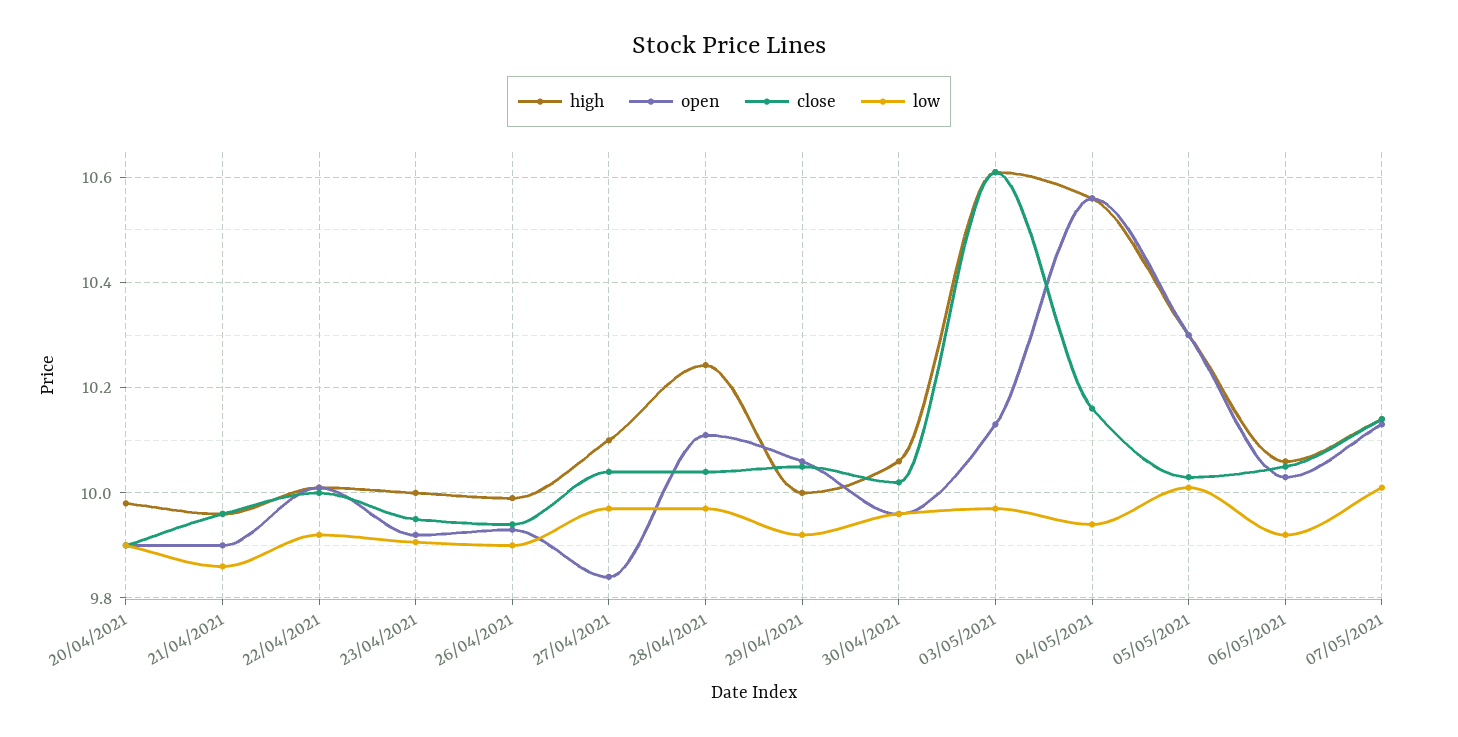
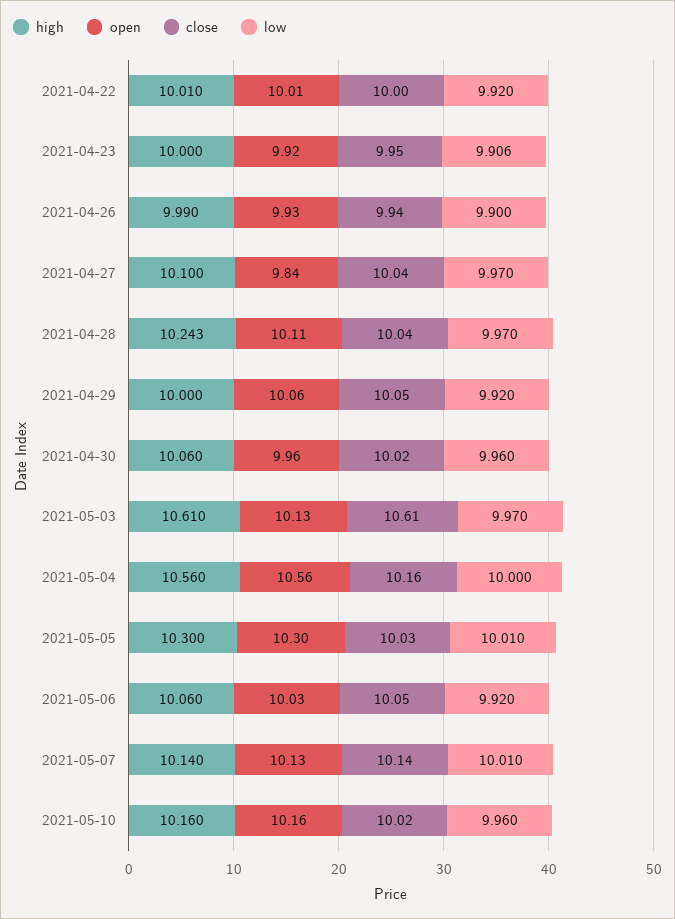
high, 20/04/2021: 9.98 -> none
open, 20/04/2021: 9.9 -> none
close, 20/04/2021: 9.9 -> none
low, 20/04/2021: 9.9 -> none
high, 21/04/2021: 9.96 -> none
open, 21/04/2021: 9.9 -> none
close, 21/04/2021: 9.96 -> none
low, 21/04/2021: 9.86 -> none
low, 04/05/2021: 9.94 -> 10
high, 2021-05-10: none -> 10.16
open, 2021-05-10: none -> 10.16
close, 2021-05-10: none -> 10.02
low, 2021-05-10: none -> 9.96

